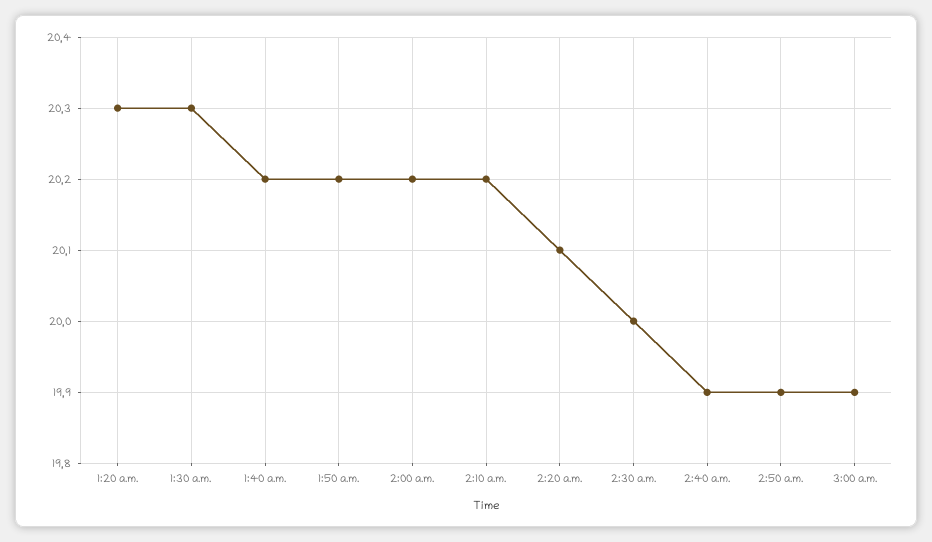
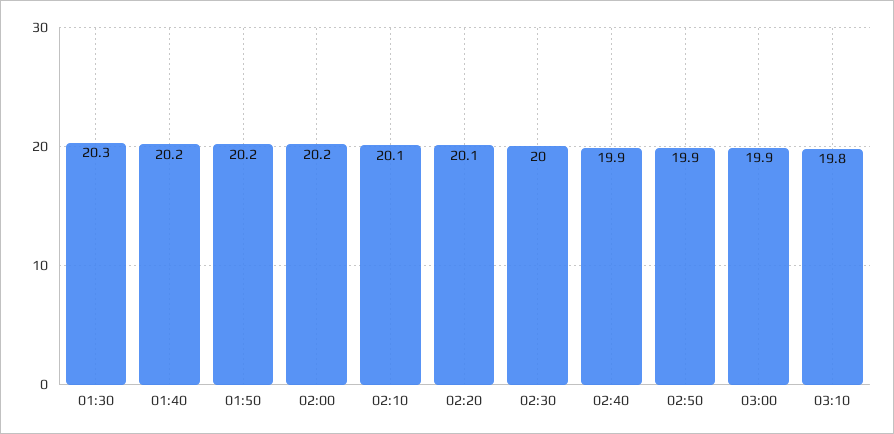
1:20 a.m.: 20.3 -> none
2:10 a.m.: 20.2 -> 20.1
03:10: none -> 19.8

